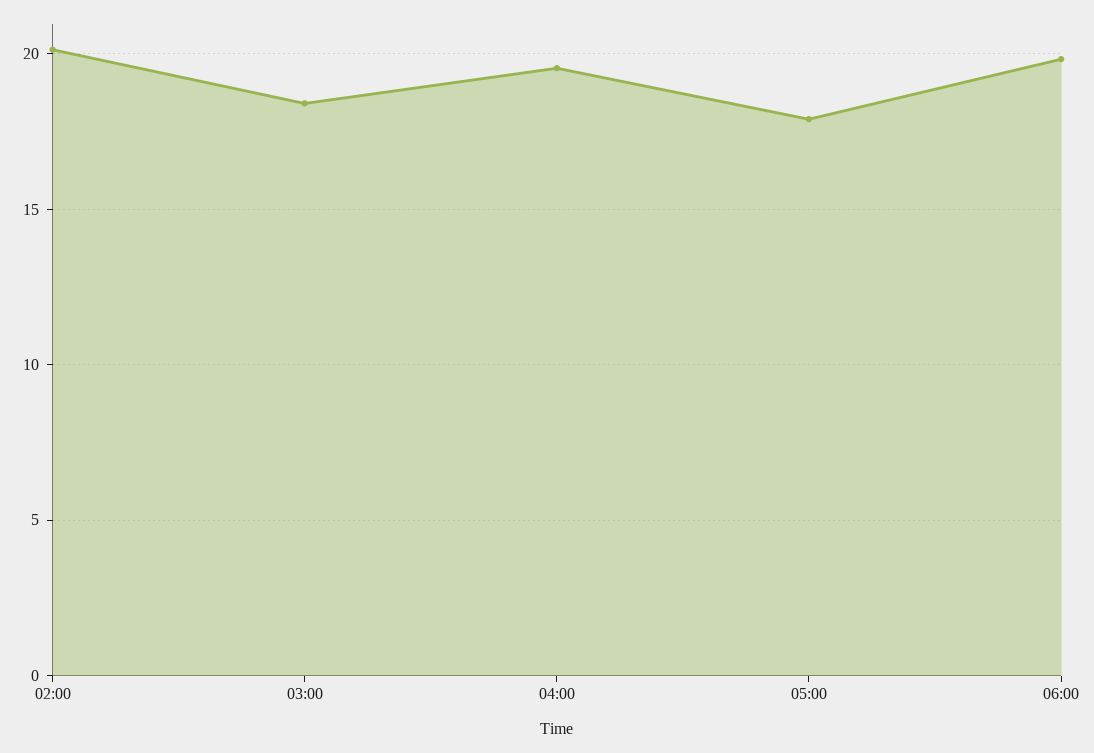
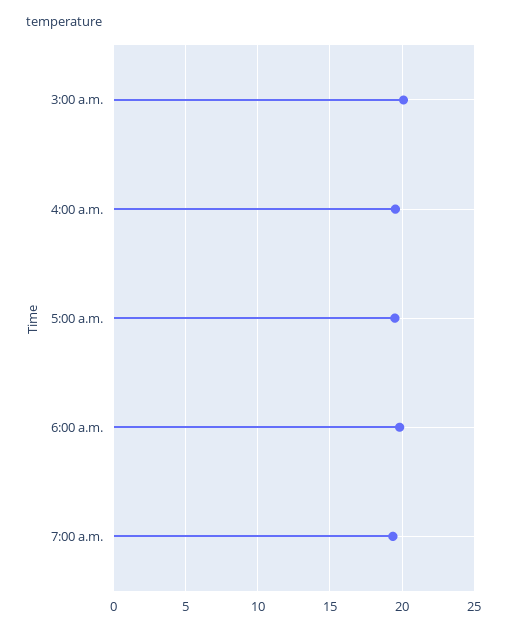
02:00: 20 -> none
03:00: 18.5 -> 20
05:00: 18 -> 19.5
7:00 a.m.: none -> 19.5

